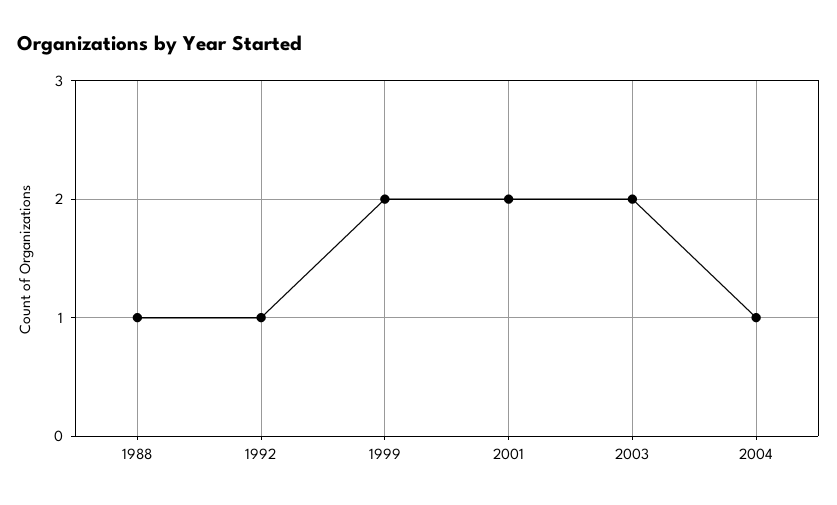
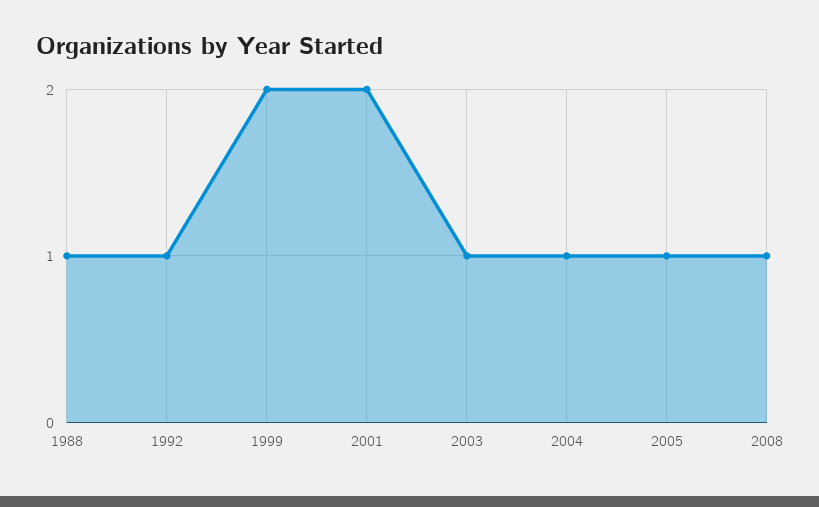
2003: 2 -> 1
2005: none -> 1
2008: none -> 1

